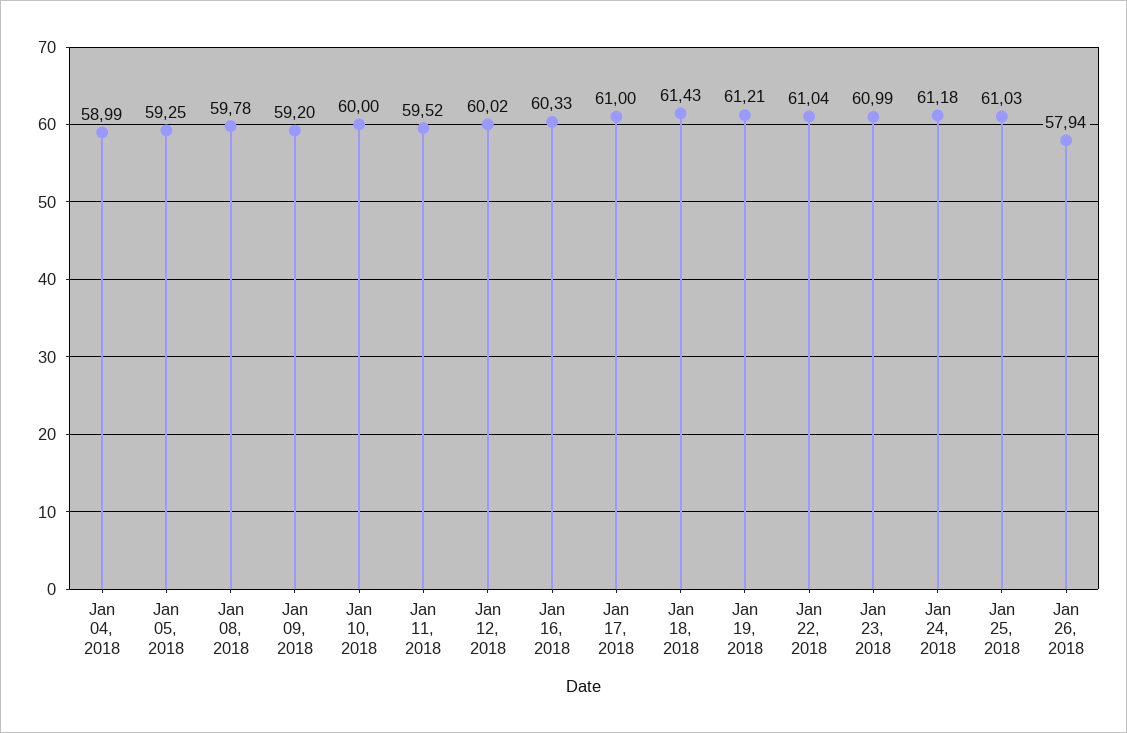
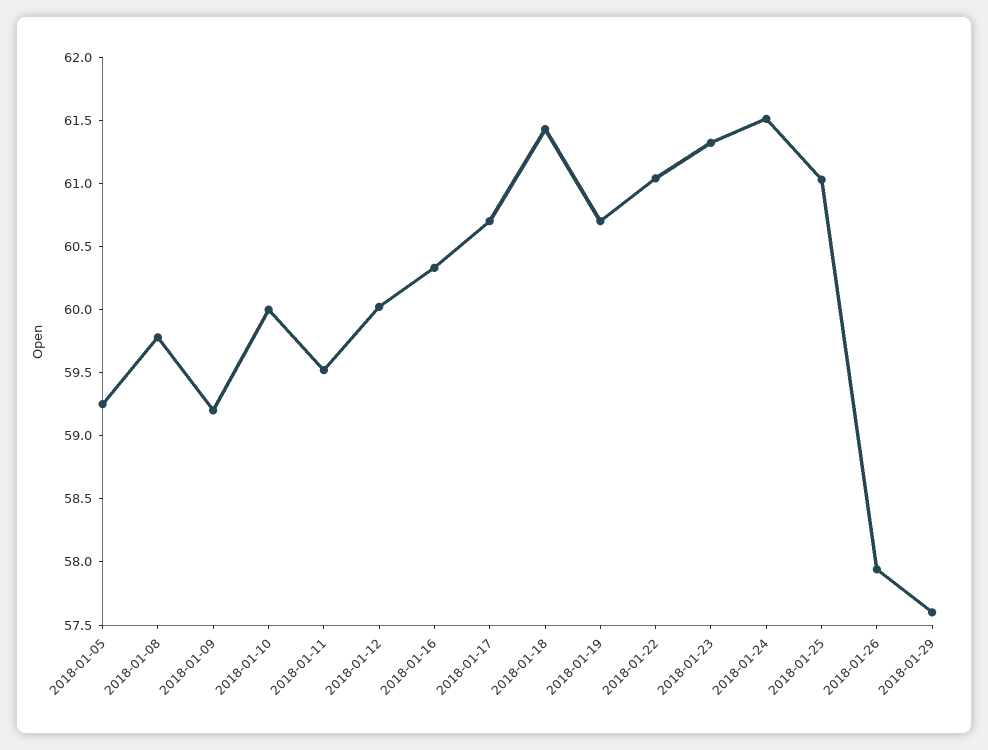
Jan 04, 2018: 58.99 -> none
Jan 17, 2018: 61 -> 60.7
Jan 19, 2018: 61.21 -> 60.7
Jan 23, 2018: 60.99 -> 61.3
Jan 24, 2018: 61.18 -> 61.5
2018-01-29: none -> 57.6

